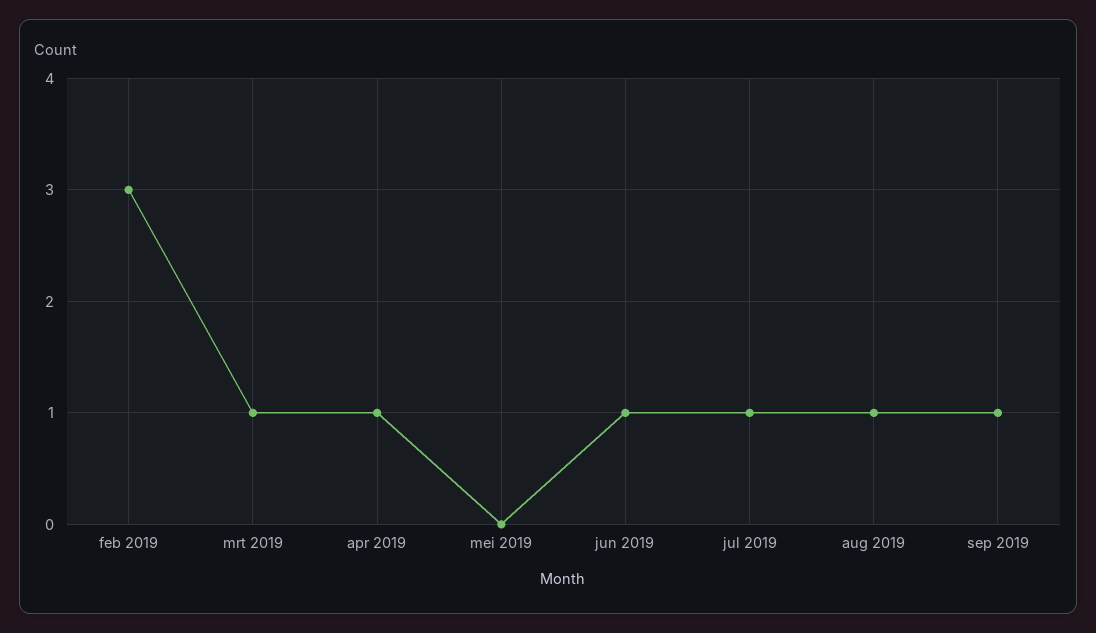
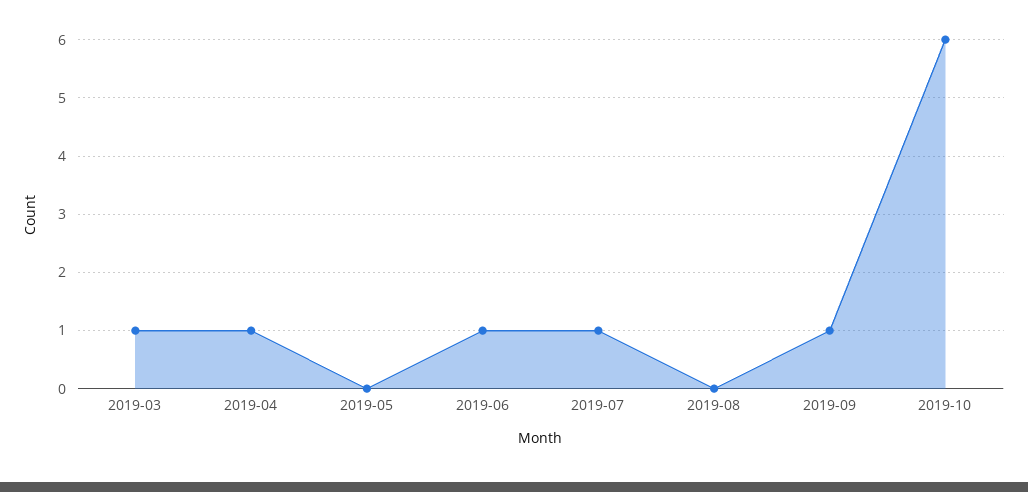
feb 2019: 3 -> none
aug 2019: 1 -> 0
2019-10: none -> 6

